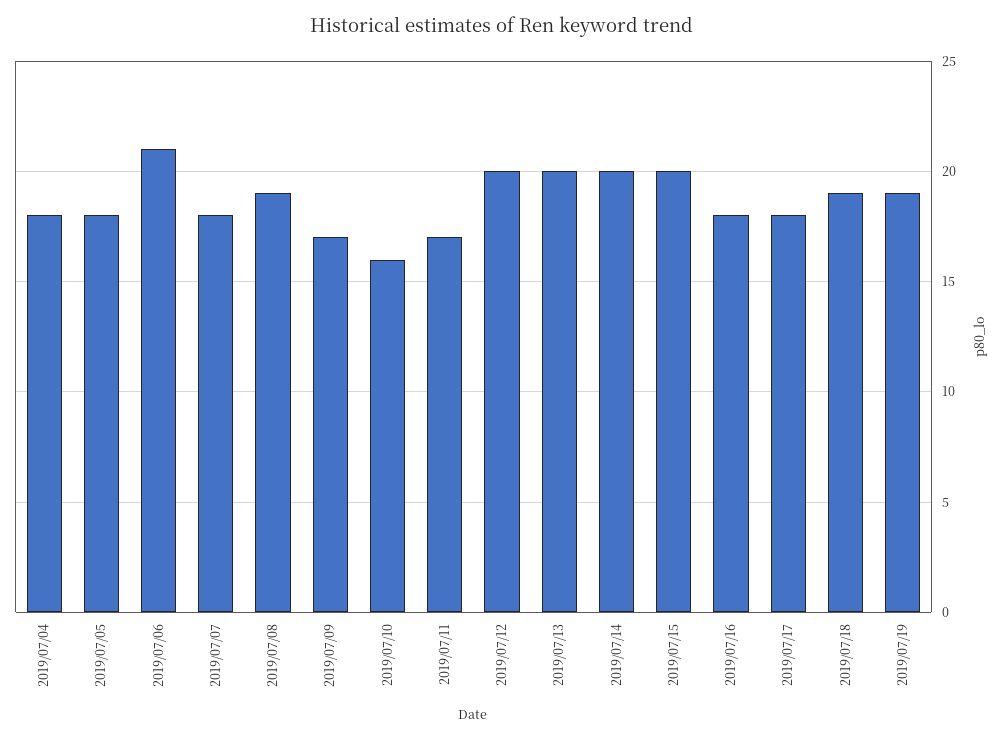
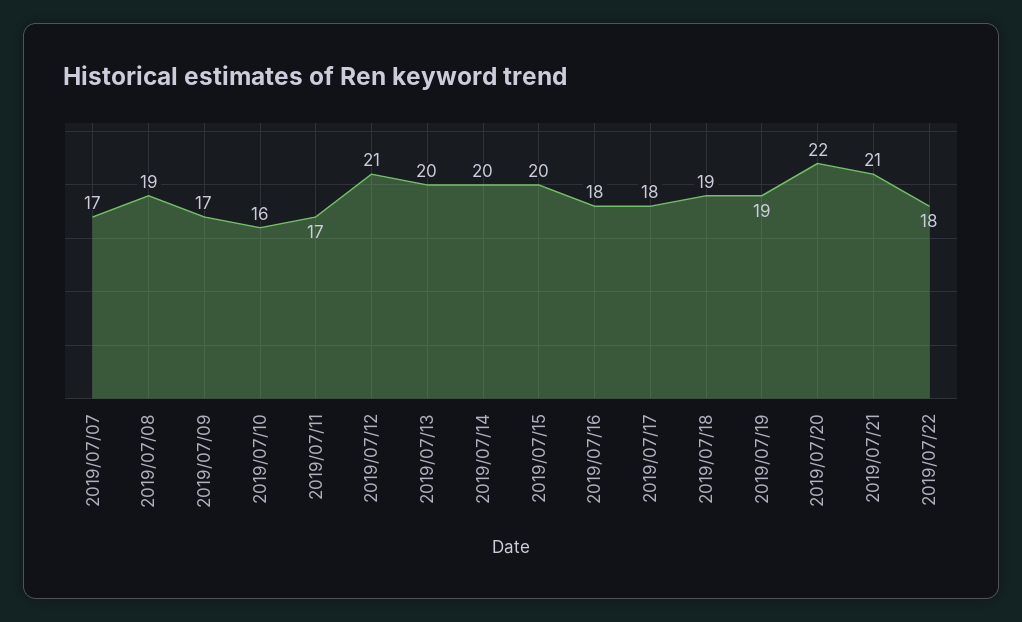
2019/07/04: 18 -> none
2019/07/05: 18 -> none
2019/07/06: 21 -> none
2019/07/07: 18 -> 17
2019/07/12: 20 -> 21
2019/07/20: none -> 22
2019/07/21: none -> 21
2019/07/22: none -> 18

